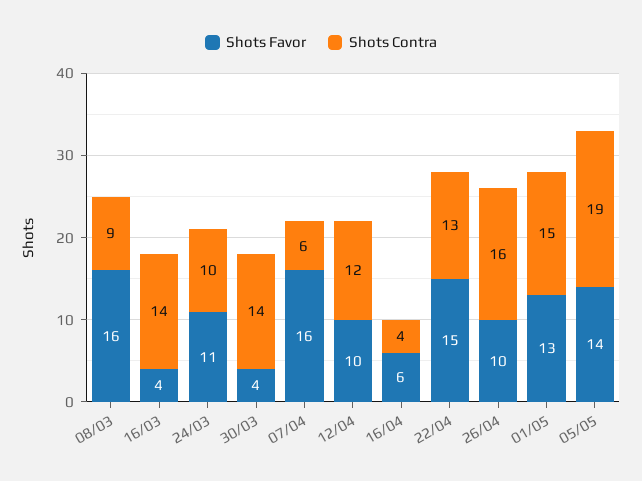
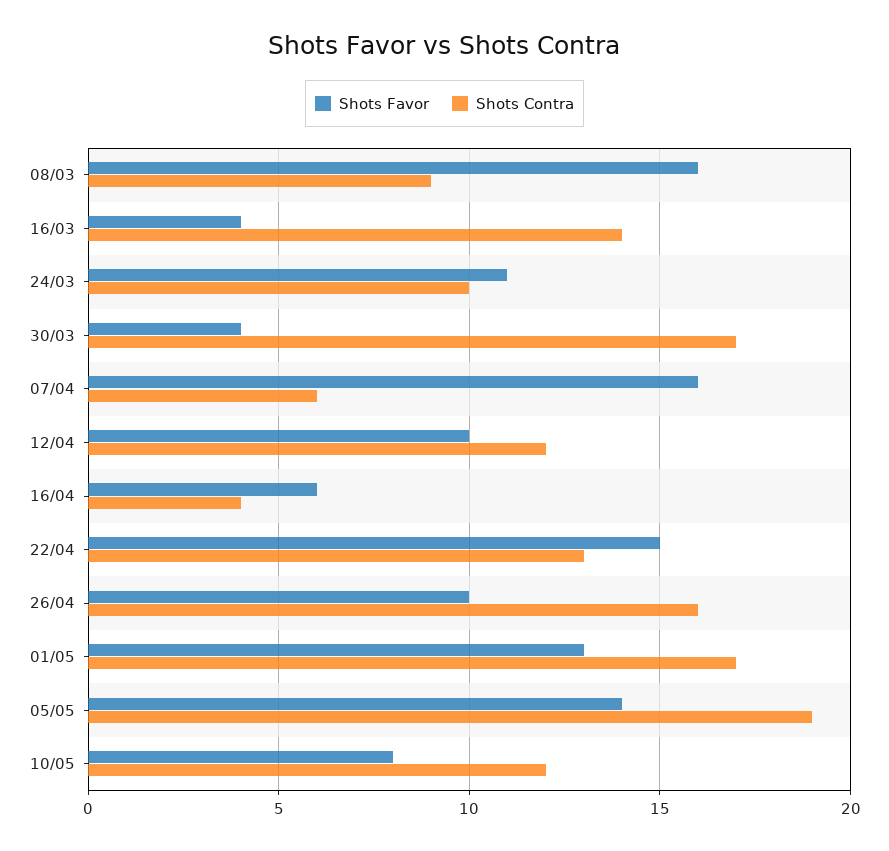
Shots Contra, 30/03: 14 -> 17
Shots Contra, 01/05: 15 -> 17
Shots Favor, 10/05: none -> 8
Shots Contra, 10/05: none -> 12

